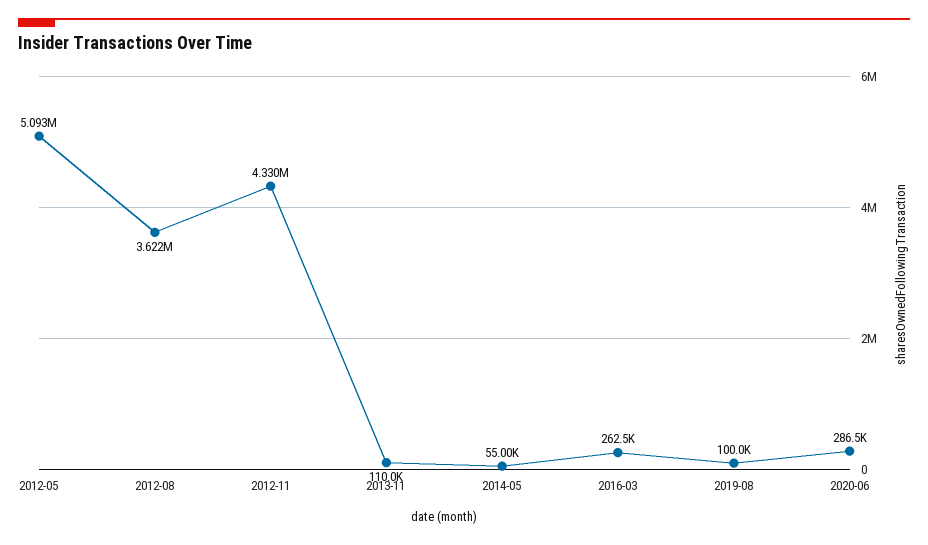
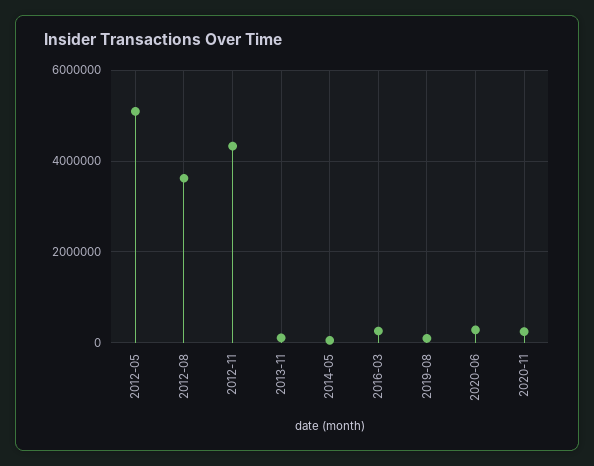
2020-11: none -> 200000

